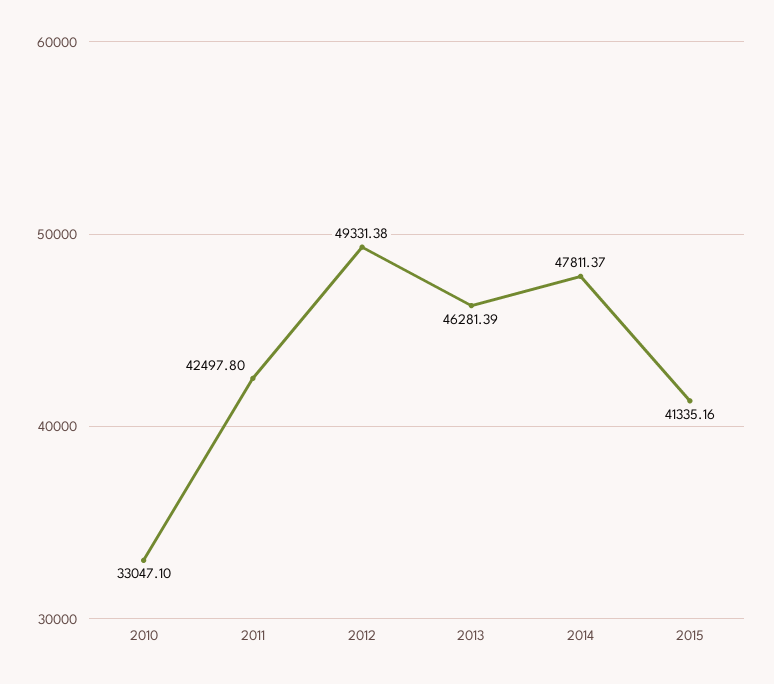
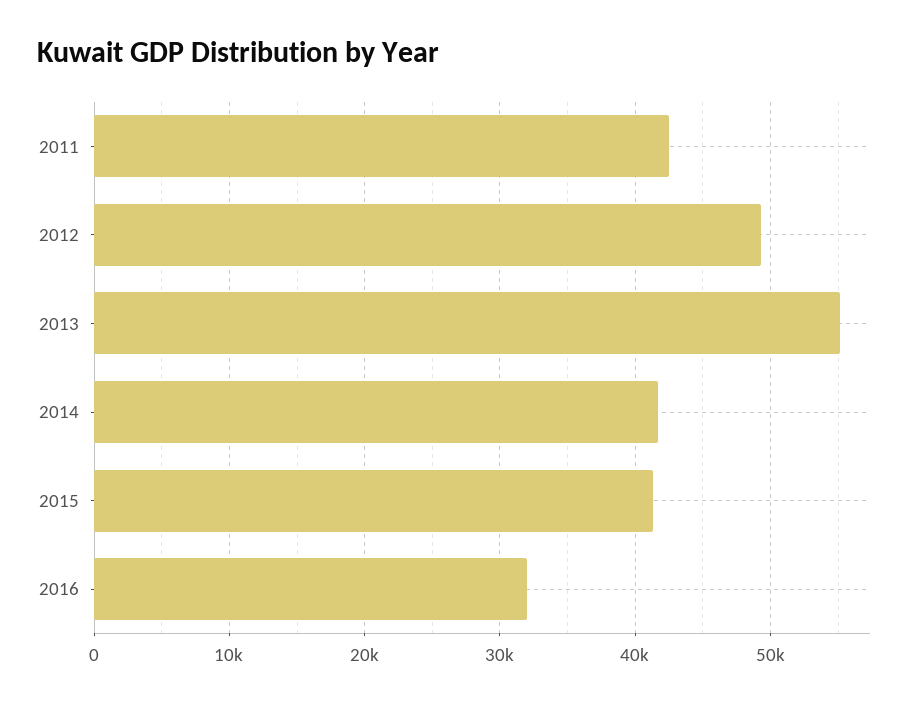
2010: 33047.1 -> none
2013: 46281.39 -> 55000
2014: 47811.37 -> 42000
2016: none -> 32000

